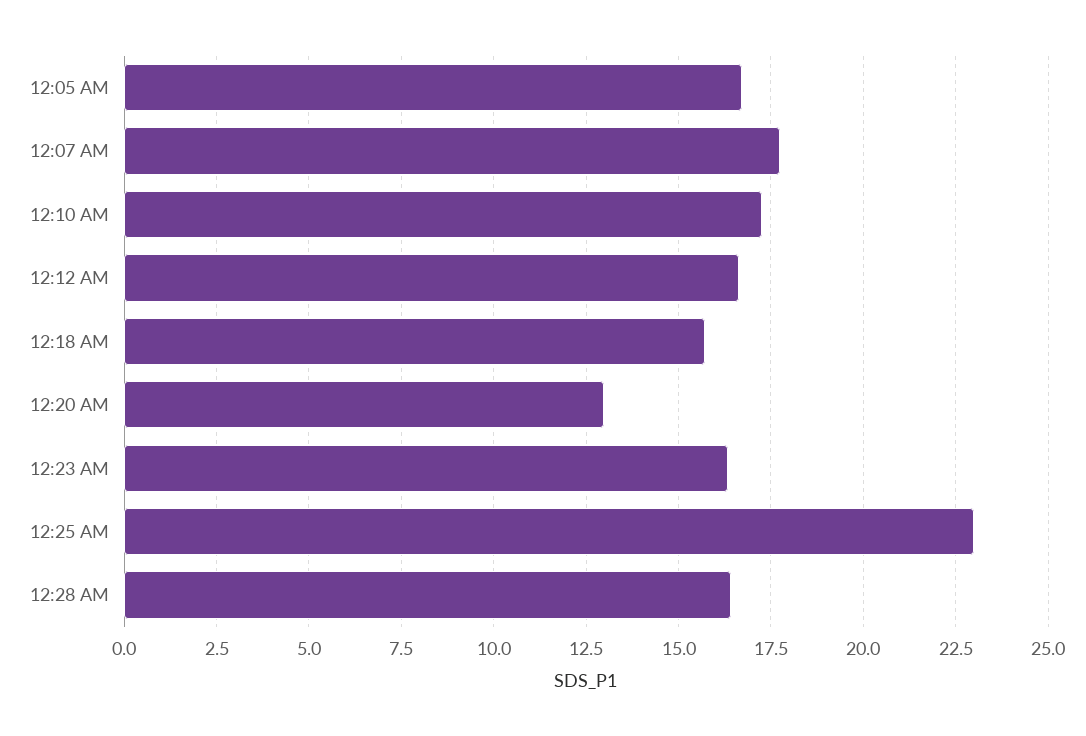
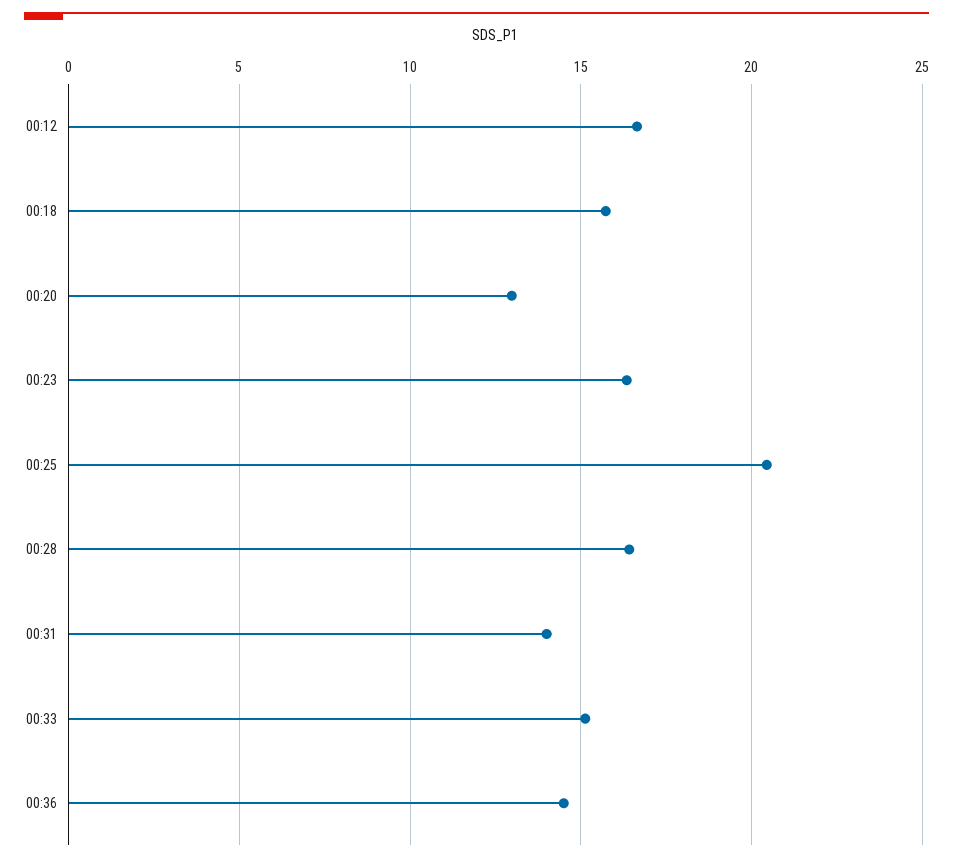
12:05 AM: 16.75 -> none
12:07 AM: 17.75 -> none
12:10 AM: 17.25 -> none
12:25 AM: 23 -> 20.5
00:31: none -> 14
00:33: none -> 15
00:36: none -> 14.5

